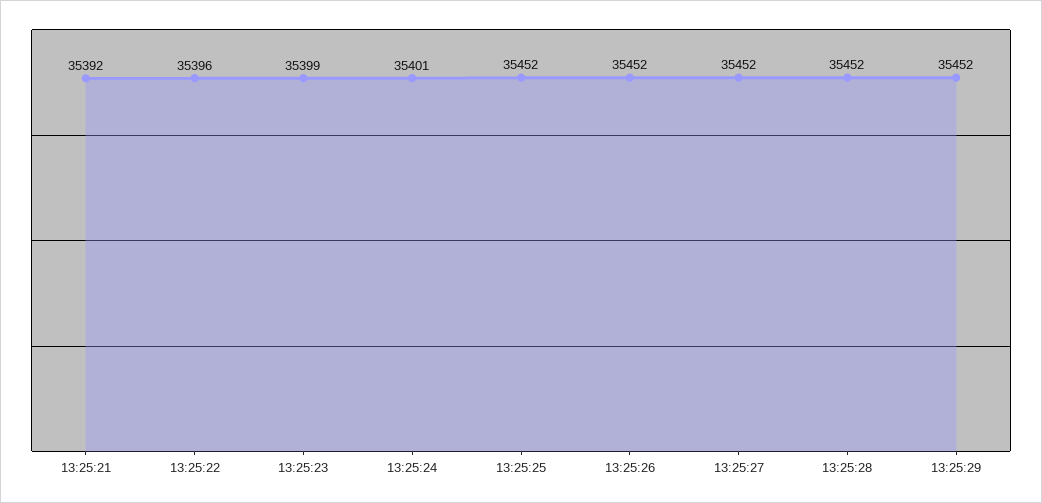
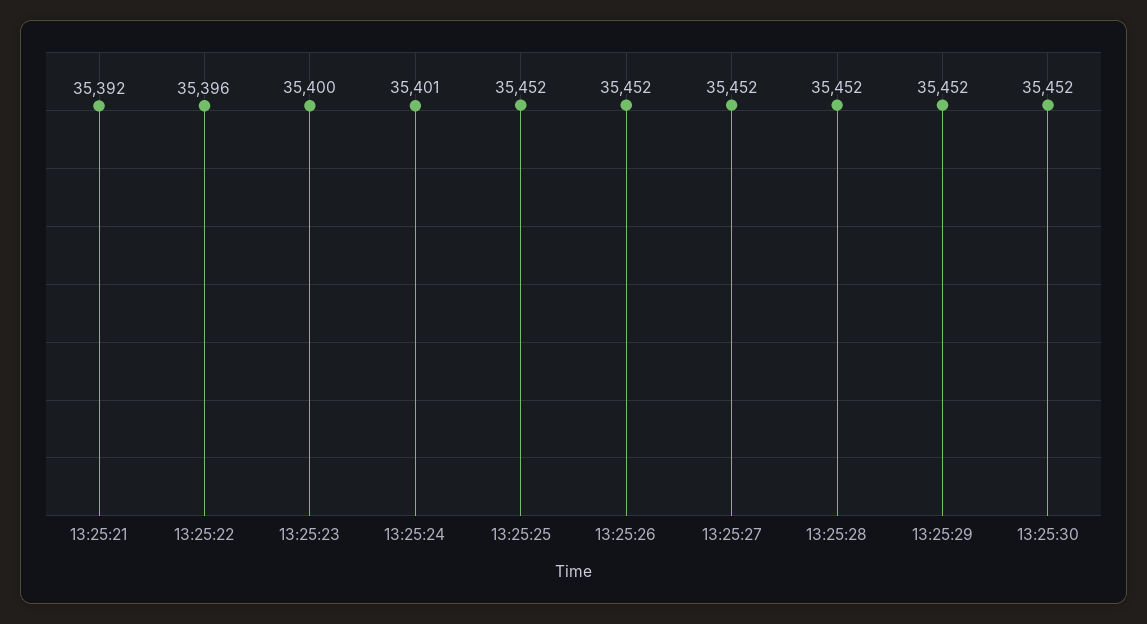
13:25:23: 35399 -> 35400
13:25:30: none -> 35452

